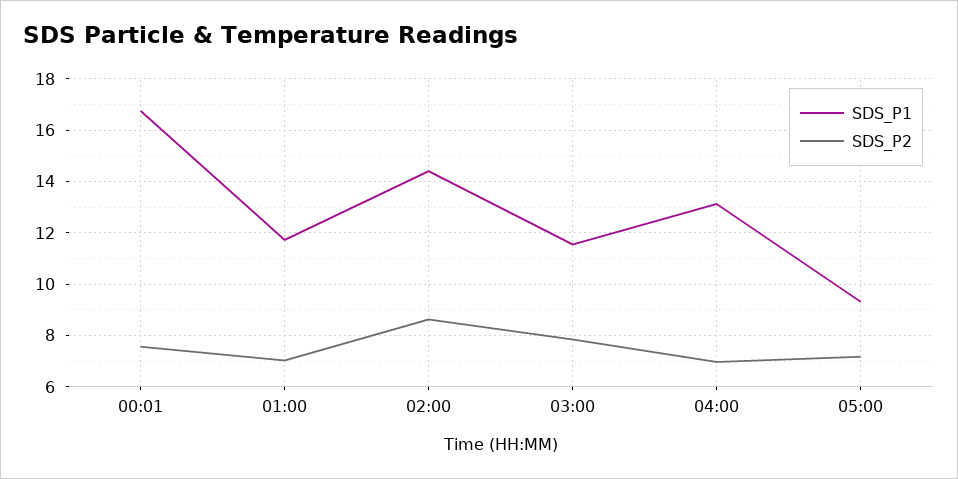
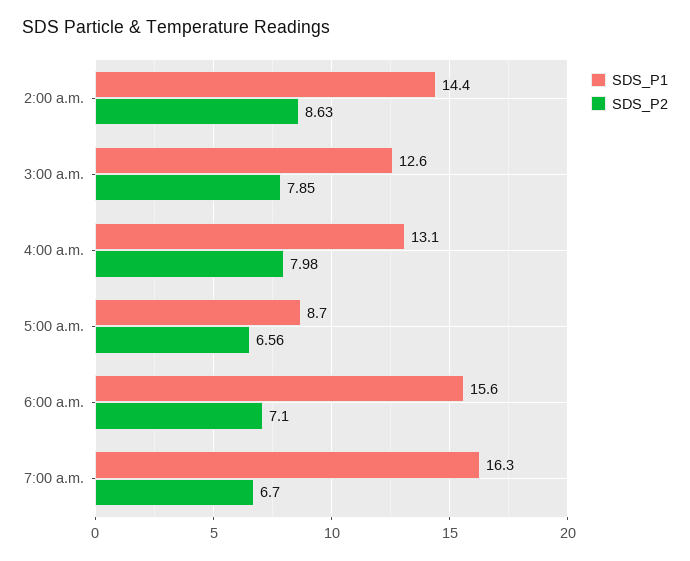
SDS_P1, 00:01: 16.75 -> none
SDS_P2, 00:01: 7.5 -> none
SDS_P1, 01:00: 11.75 -> none
SDS_P2, 01:00: 7 -> none
SDS_P1, 03:00: 11.5 -> 12.6
SDS_P2, 04:00: 7 -> 7.98
SDS_P1, 05:00: 9.25 -> 8.7
SDS_P2, 05:00: 7.25 -> 6.56
SDS_P1, 6:00 a.m.: none -> 15.6
SDS_P2, 6:00 a.m.: none -> 7.1
SDS_P1, 7:00 a.m.: none -> 16.3
SDS_P2, 7:00 a.m.: none -> 6.7

